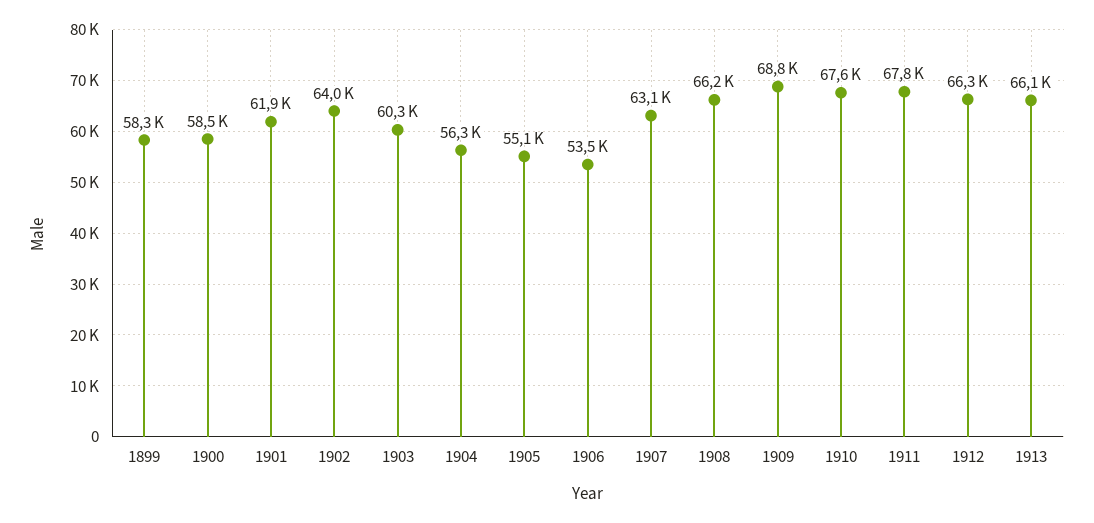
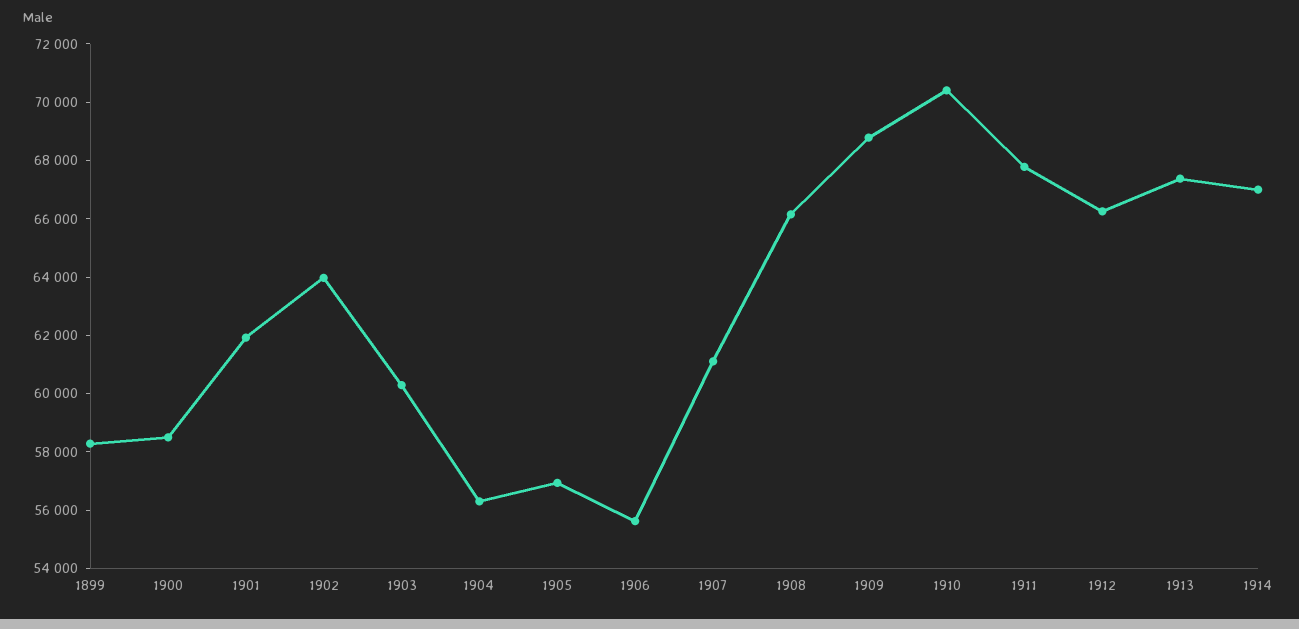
1905: 55100 -> 57000
1906: 53500 -> 55500
1907: 63100 -> 61000
1910: 67600 -> 70500
1913: 66100 -> 67500
1914: none -> 67000

